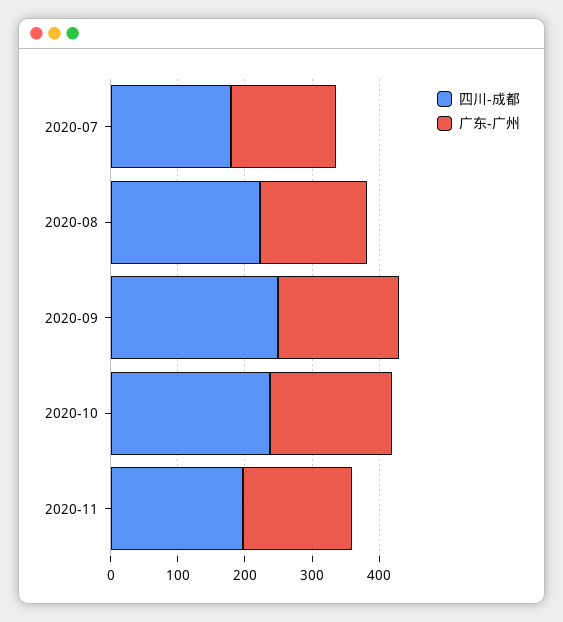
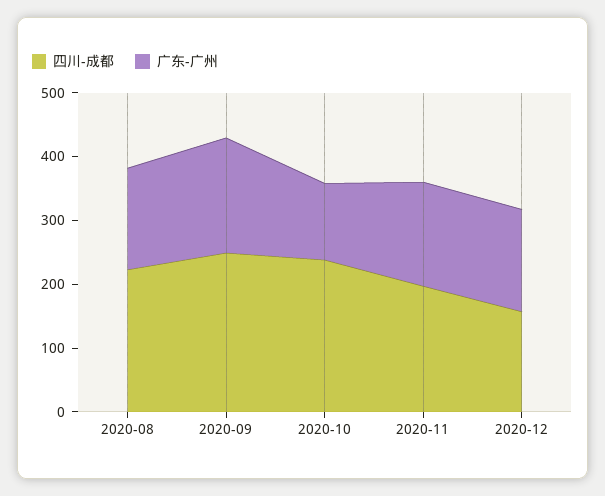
四川-成都, 2020-07: 180 -> none
广东-广州, 2020-07: 160 -> none
广东-广州, 2020-10: 180 -> 120
四川-成都, 2020-12: none -> 160
广东-广州, 2020-12: none -> 160

